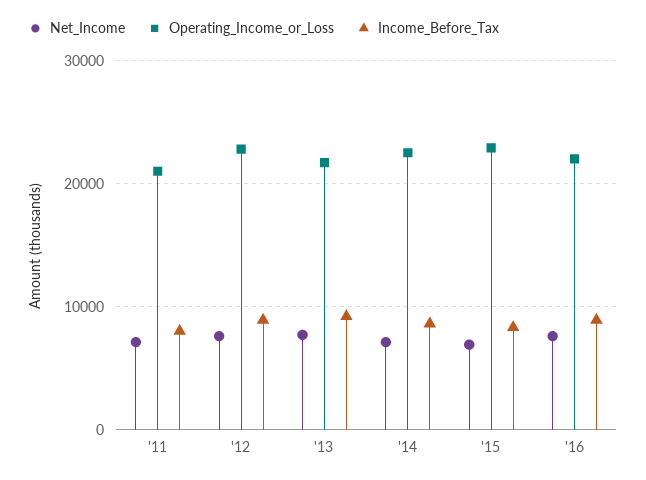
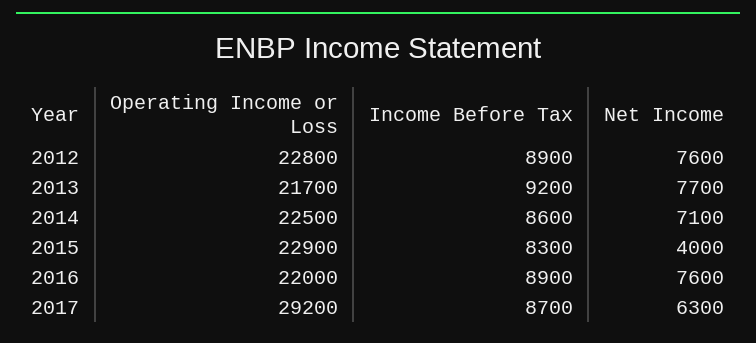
Net_Income, '11: 7000 -> none
Operating_Income_or_Loss, '11: 21000 -> none
Income_Before_Tax, '11: 8000 -> none
Net_Income, '15: 7000 -> 4000
Operating_Income_or_Loss, 2017: none -> 29200
Income_Before_Tax, 2017: none -> 8700
Net_Income, 2017: none -> 6300

